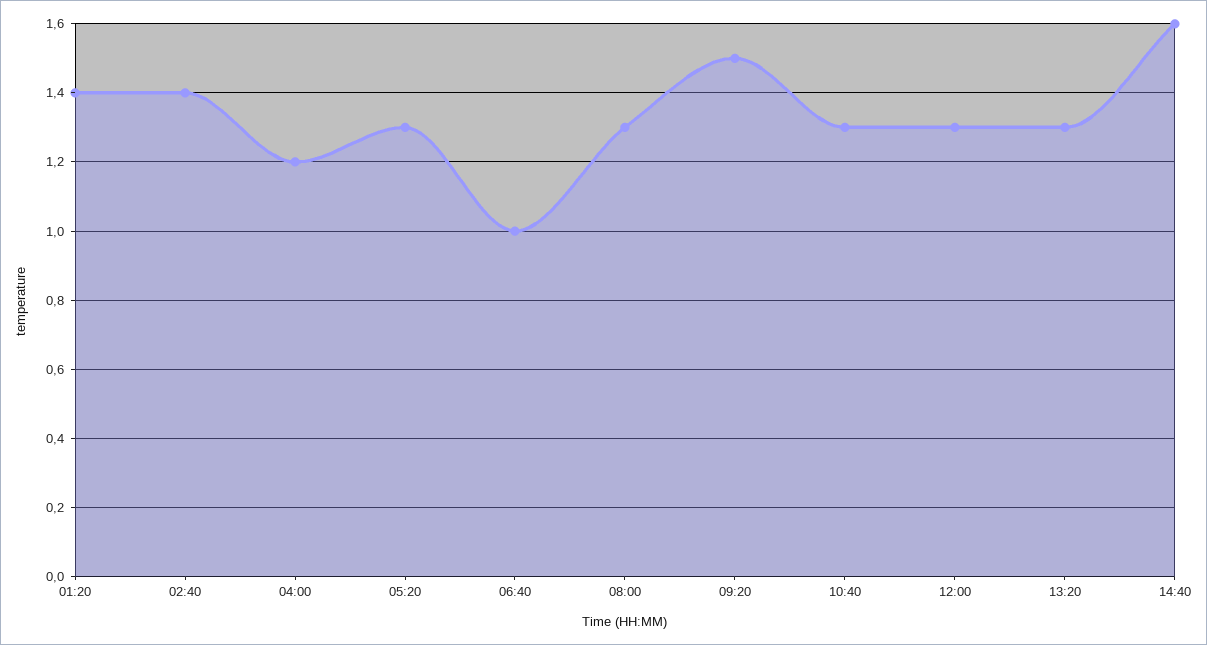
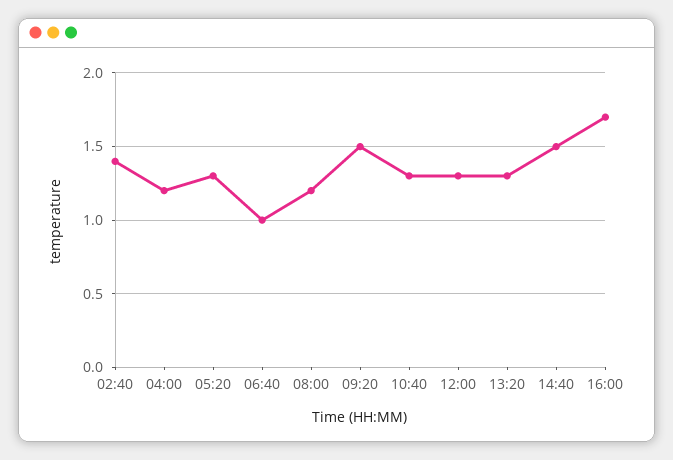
01:20: 1.4 -> none
08:00: 1.3 -> 1.2
14:40: 1.6 -> 1.5
16:00: none -> 1.7

